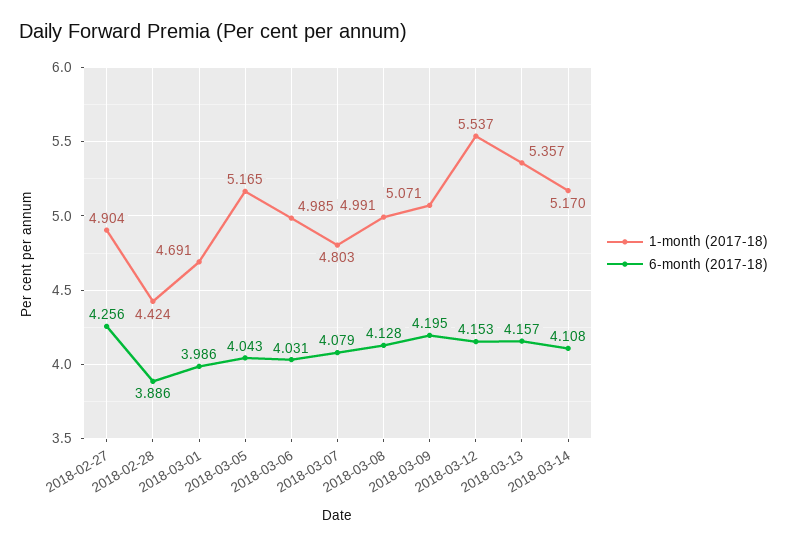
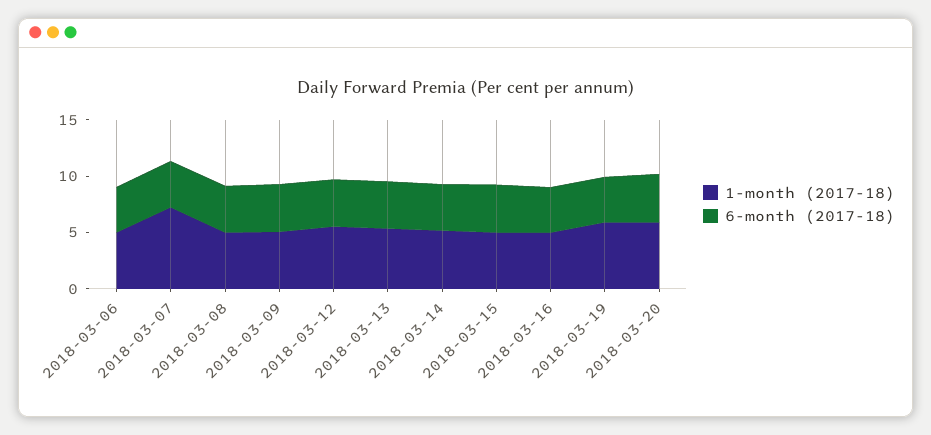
1-month (2017-18), 2018-02-27: 4.904 -> none
6-month (2017-18), 2018-02-27: 4.256 -> none
1-month (2017-18), 2018-02-28: 4.424 -> none
6-month (2017-18), 2018-02-28: 3.886 -> none
1-month (2017-18), 2018-03-01: 4.691 -> none
6-month (2017-18), 2018-03-01: 3.986 -> none
1-month (2017-18), 2018-03-05: 5.165 -> none
6-month (2017-18), 2018-03-05: 4.043 -> none
1-month (2017-18), 2018-03-07: 4.803 -> 7
1-month (2017-18), 2018-03-15: none -> 5
6-month (2017-18), 2018-03-15: none -> 4
1-month (2017-18), 2018-03-16: none -> 5
6-month (2017-18), 2018-03-16: none -> 4
1-month (2017-18), 2018-03-19: none -> 6
6-month (2017-18), 2018-03-19: none -> 4
1-month (2017-18), 2018-03-20: none -> 6
6-month (2017-18), 2018-03-20: none -> 4

